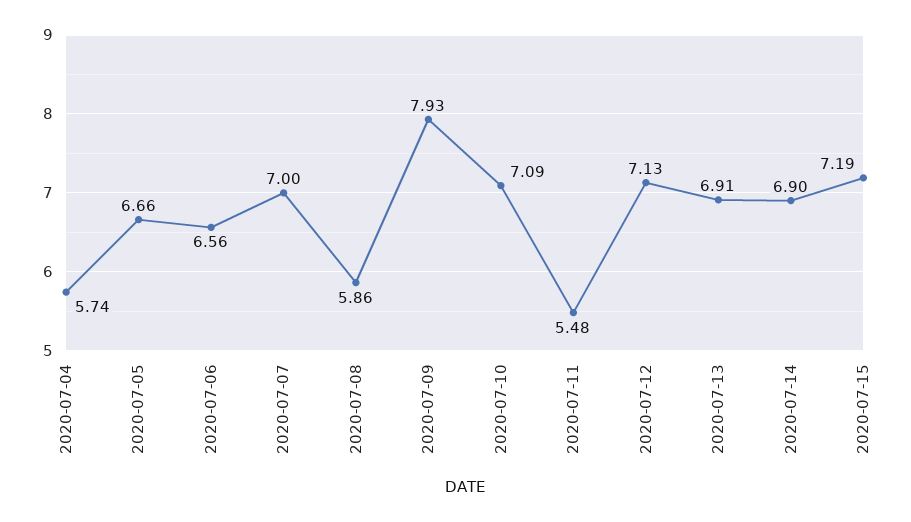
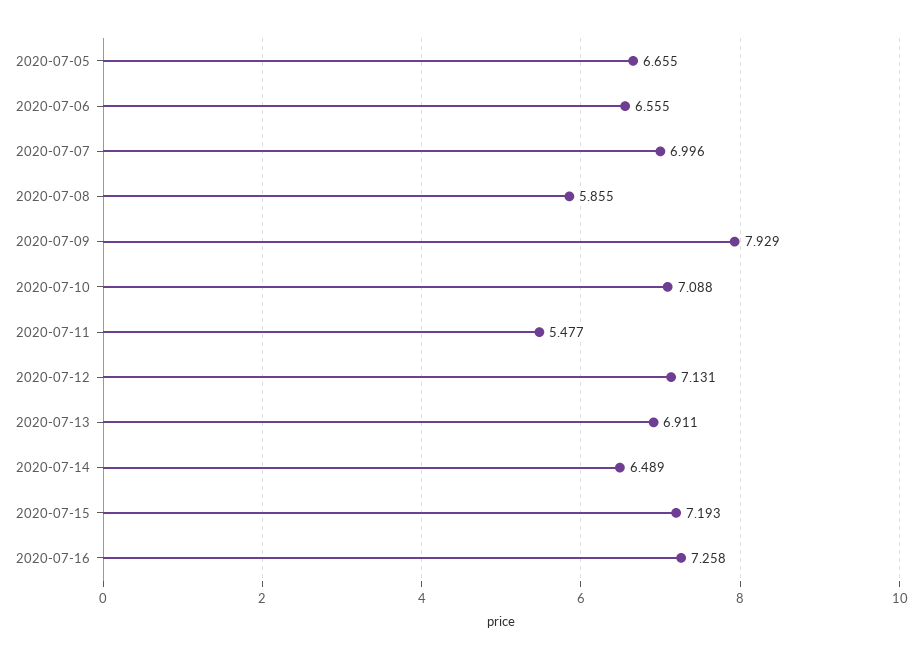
2020-07-04: 5.74 -> none
2020-07-14: 6.9 -> 6.489
2020-07-16: none -> 7.258

